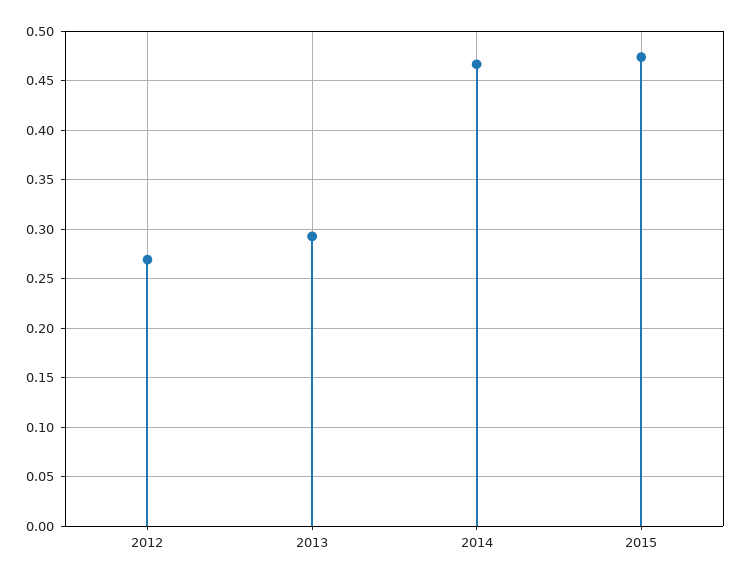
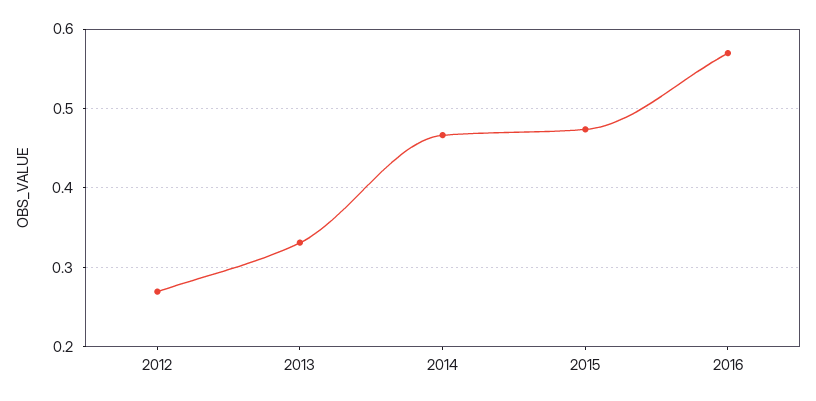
2013: 0.29 -> 0.33
2016: none -> 0.57

